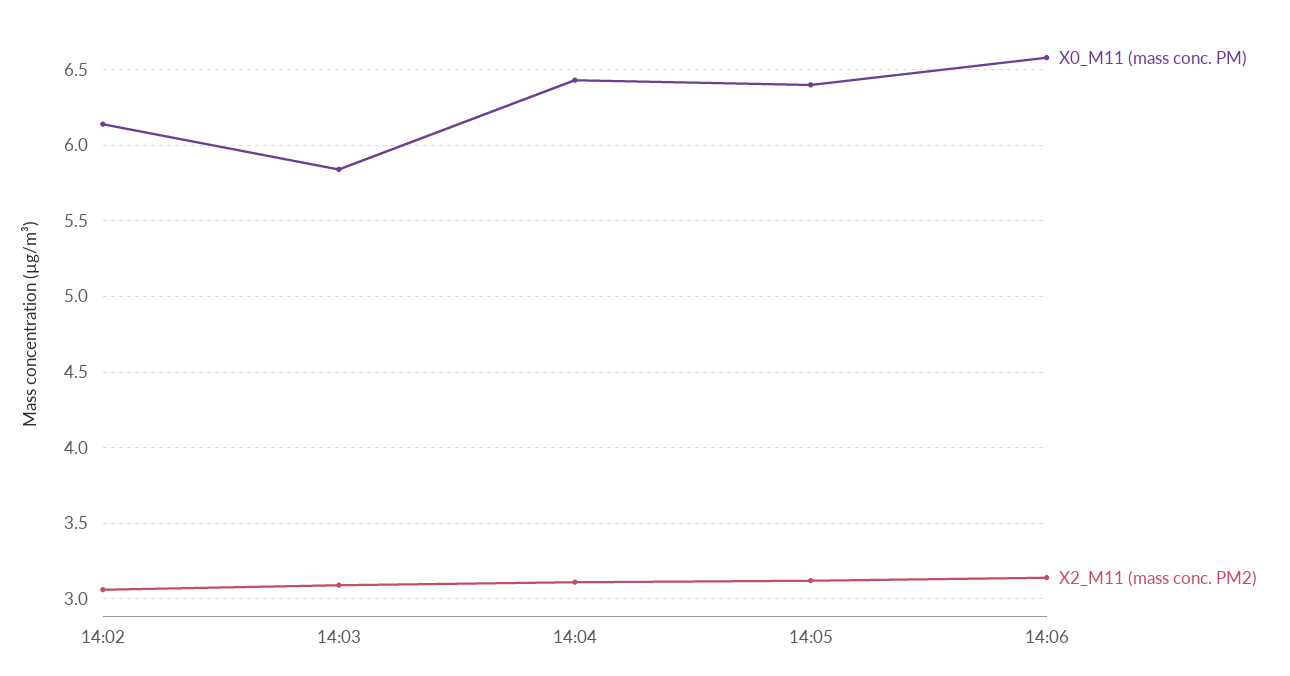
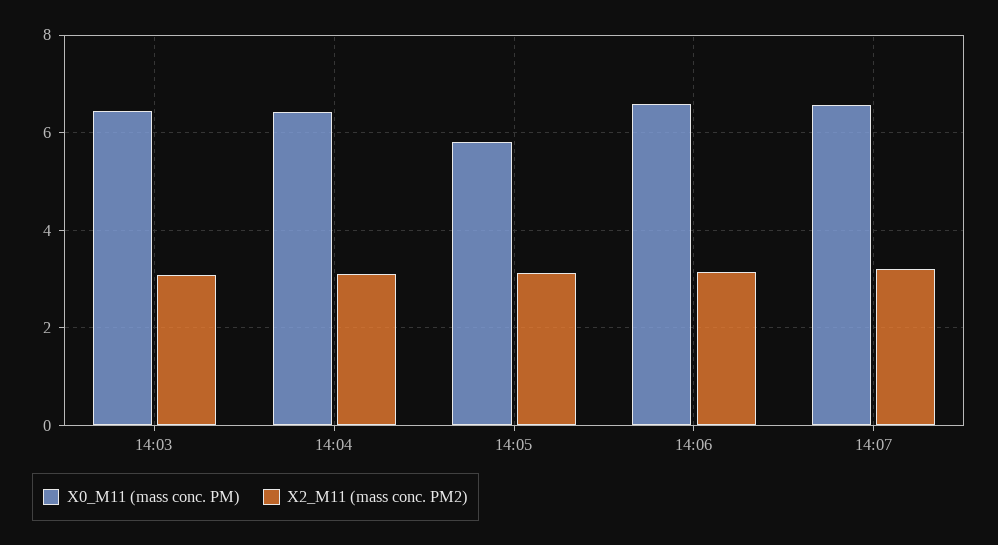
X0_M11 (mass conc. PM), 14:02: 6.15 -> none
X2_M11 (mass conc. PM2), 14:02: 3.05 -> none
X0_M11 (mass conc. PM), 14:03: 5.85 -> 6.4
X0_M11 (mass conc. PM), 14:05: 6.4 -> 5.8
X0_M11 (mass conc. PM), 14:07: none -> 6.6
X2_M11 (mass conc. PM2), 14:07: none -> 3.2

